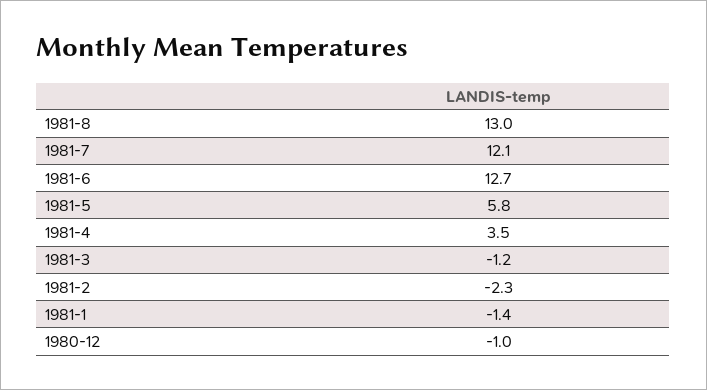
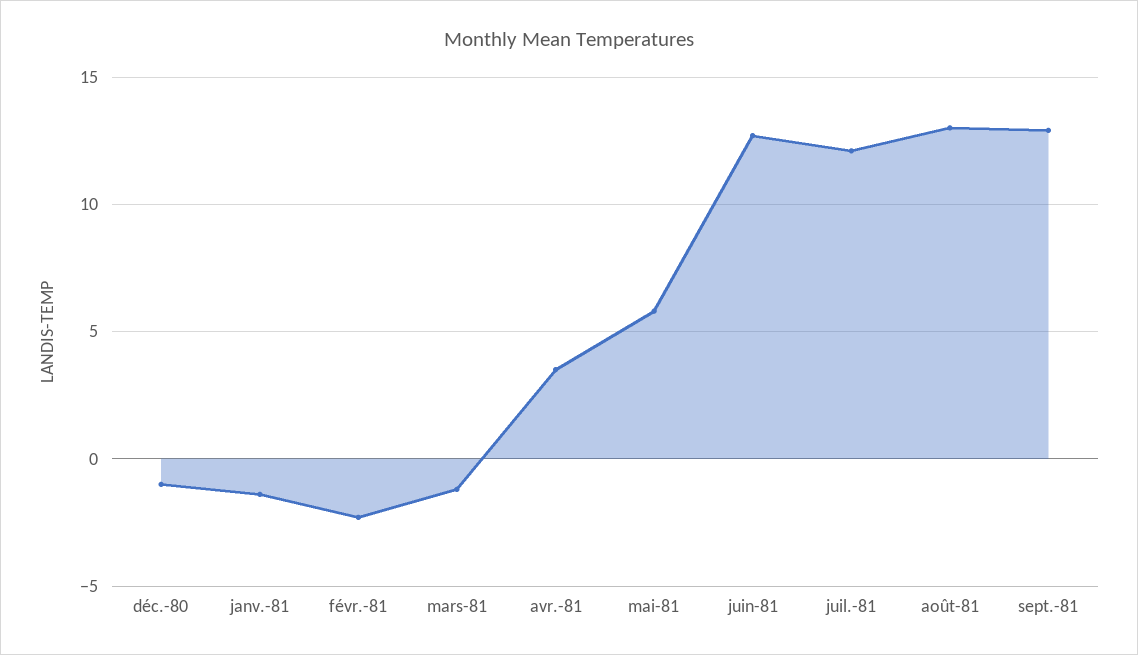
sept.-81: none -> 13

